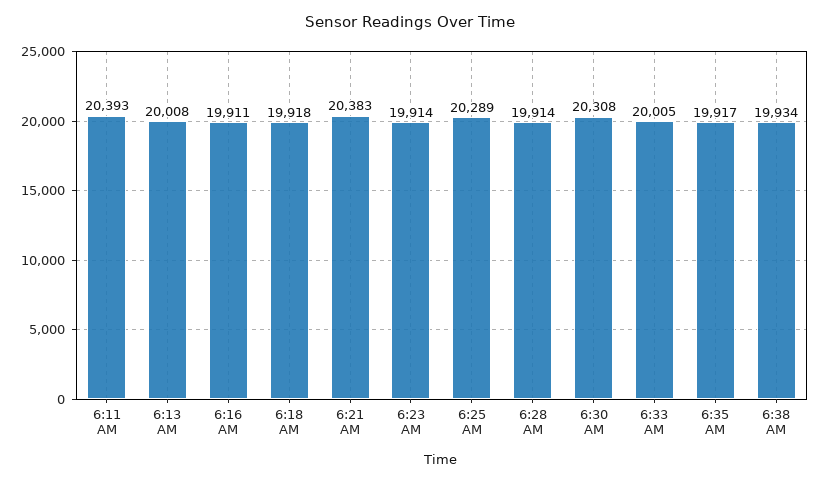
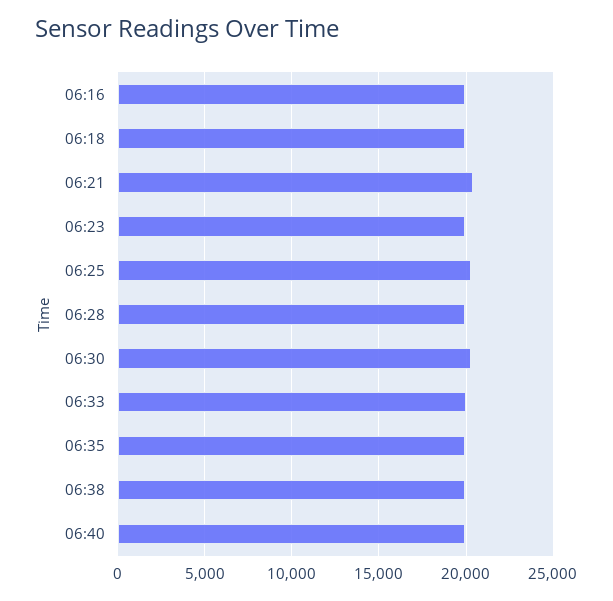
6:11 AM: 20393 -> none
6:13 AM: 20008 -> none
06:40: none -> 20000

